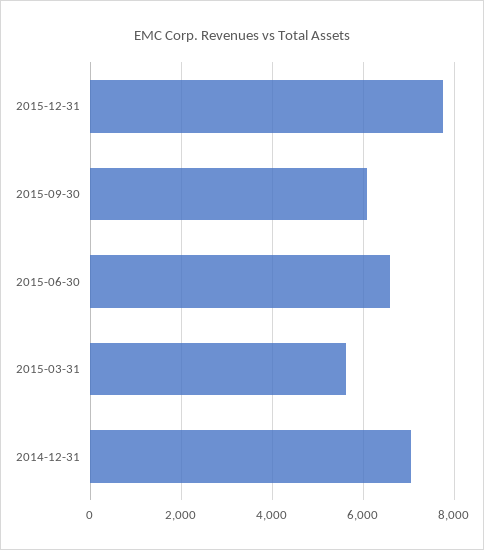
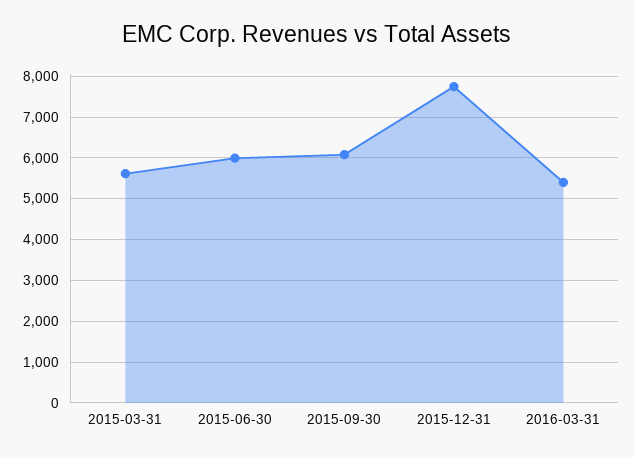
2015-06-30: 6600 -> 6000
2014-12-31: 7000 -> none
2016-03-31: none -> 5400

